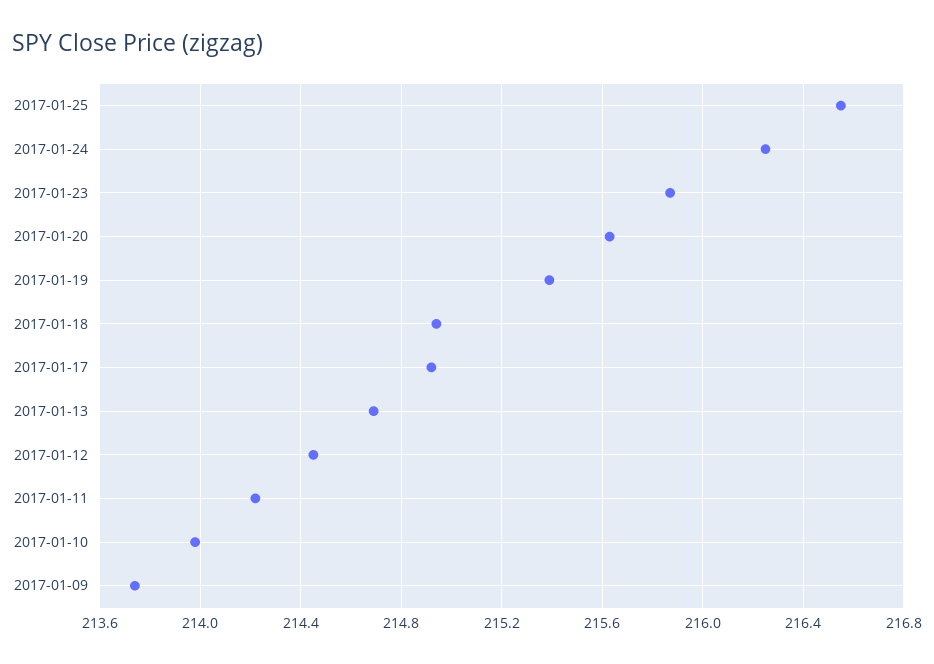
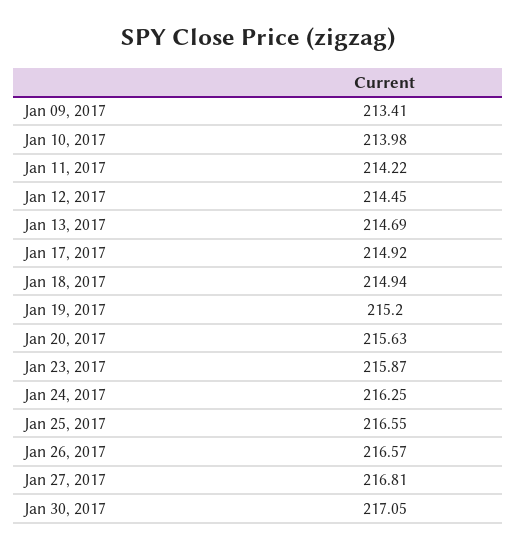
2017-01-19: 215.4 -> 215.2
2017-01-09: 213.75 -> 213.41
Jan 26, 2017: none -> 216.57
Jan 27, 2017: none -> 216.81
Jan 30, 2017: none -> 217.05

